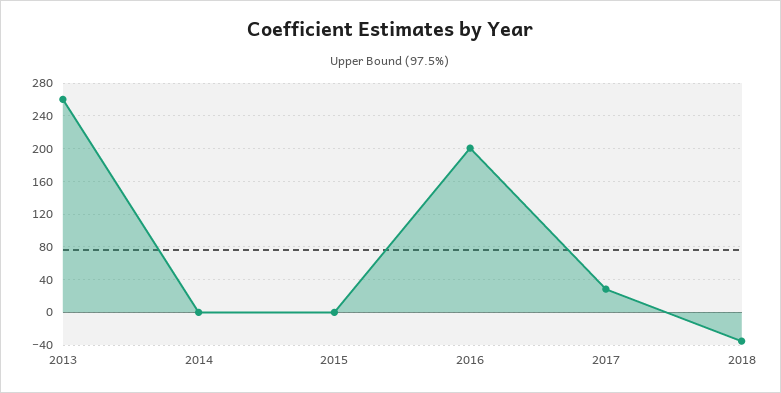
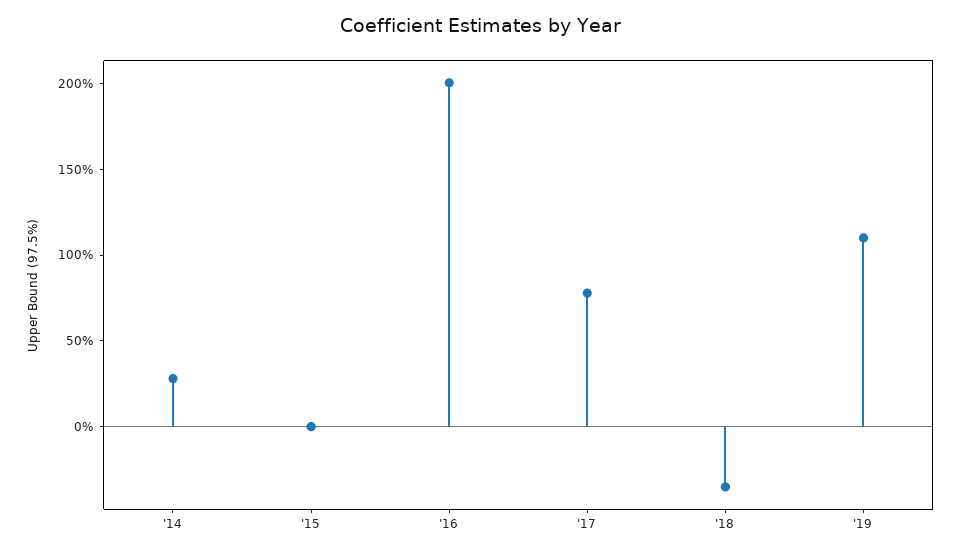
2013: 260 -> none
2014: 0 -> 30
2017: 30 -> 80
'19: none -> 110

